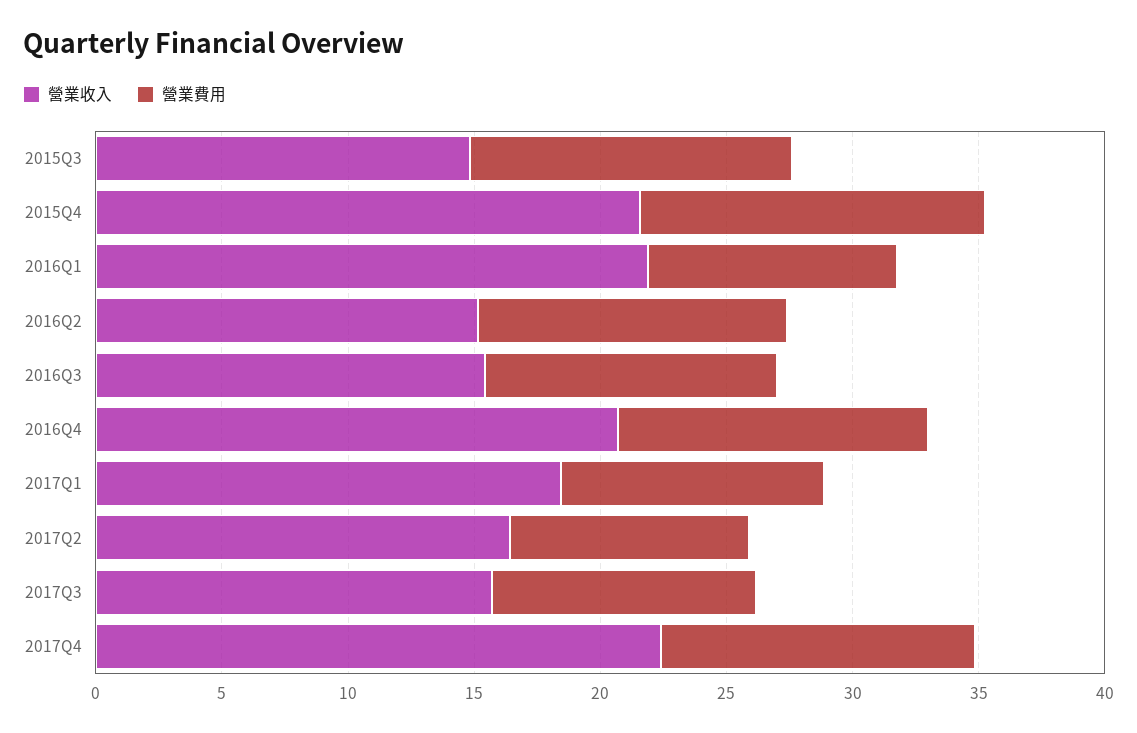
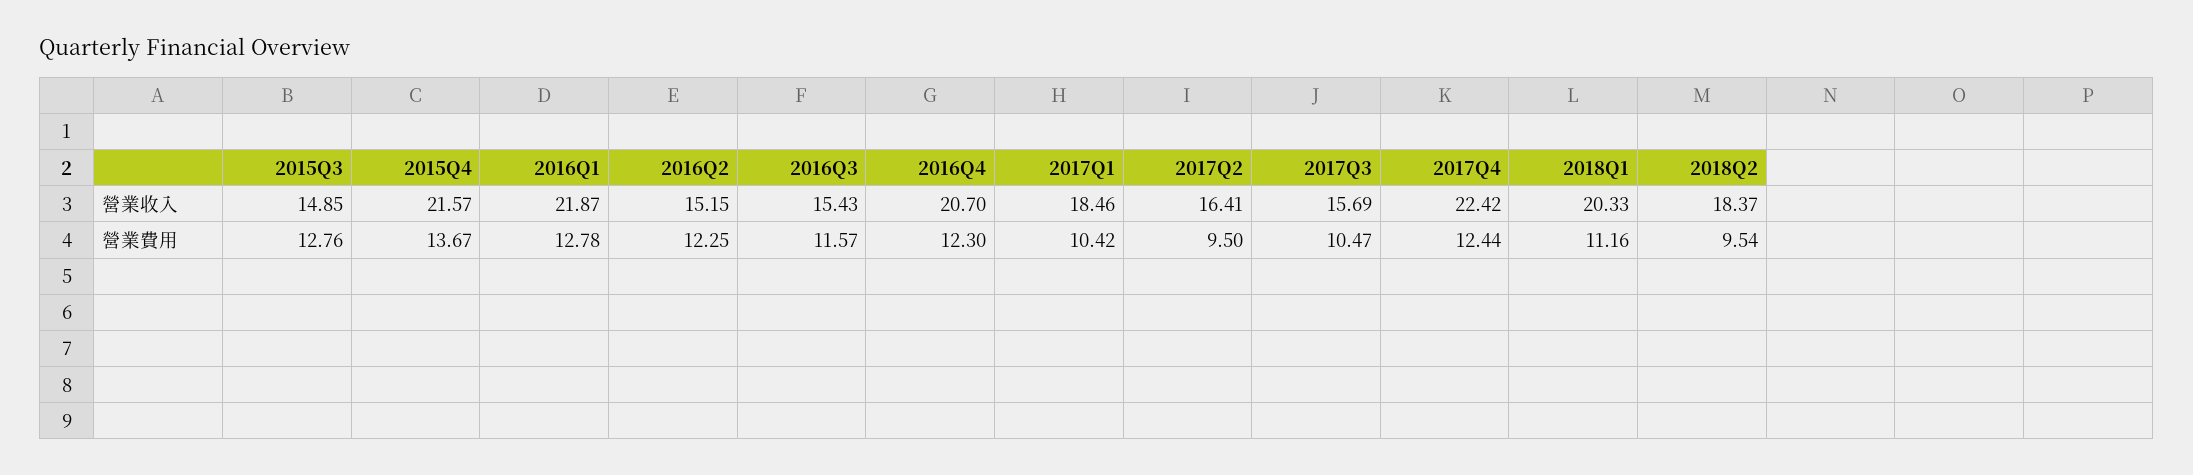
營業費用, 2016Q1: 10 -> 12.78
營業收入, 2018Q1: none -> 20.33
營業收入, 2018Q2: none -> 18.37
營業費用, 2018Q1: none -> 11.16
營業費用, 2018Q2: none -> 9.54

